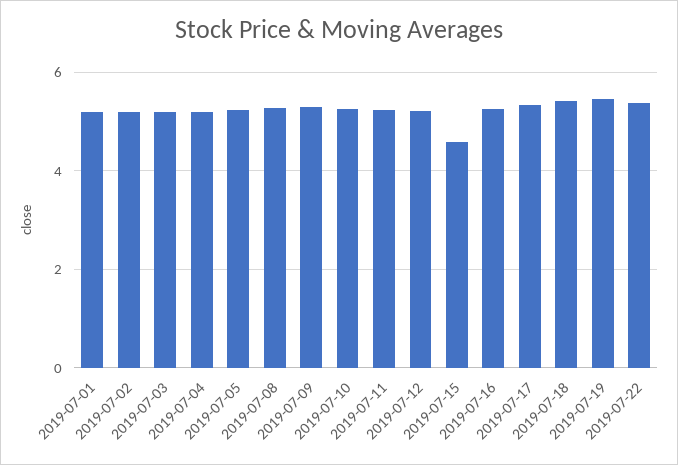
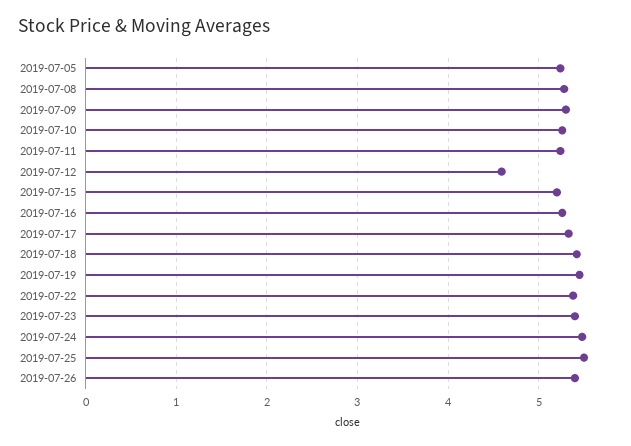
2019-07-01: 5.2 -> none
2019-07-02: 5.2 -> none
2019-07-03: 5.2 -> none
2019-07-04: 5.2 -> none
2019-07-12: 5.2 -> 4.6
2019-07-15: 4.6 -> 5.2
2019-07-23: none -> 5.4
2019-07-24: none -> 5.5
2019-07-25: none -> 5.5
2019-07-26: none -> 5.4

